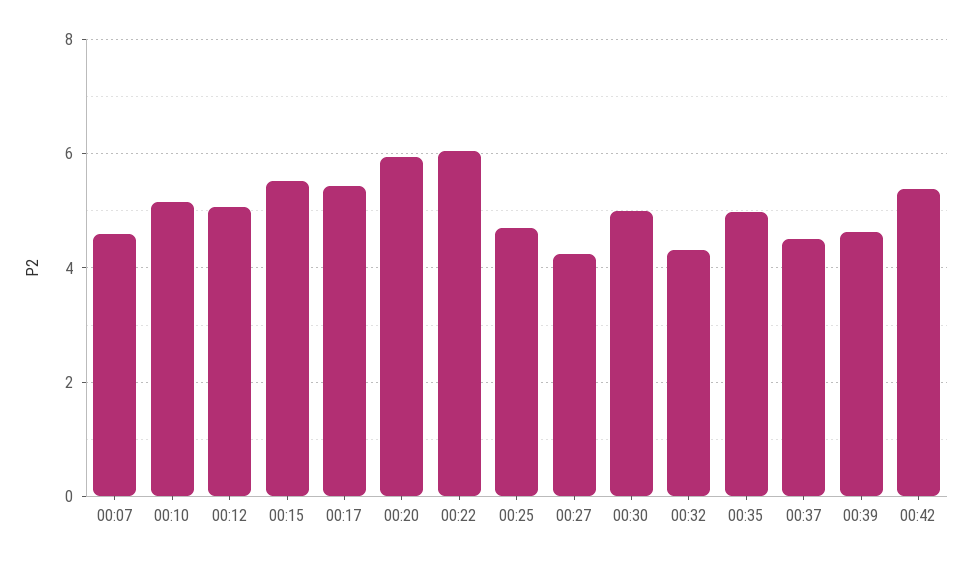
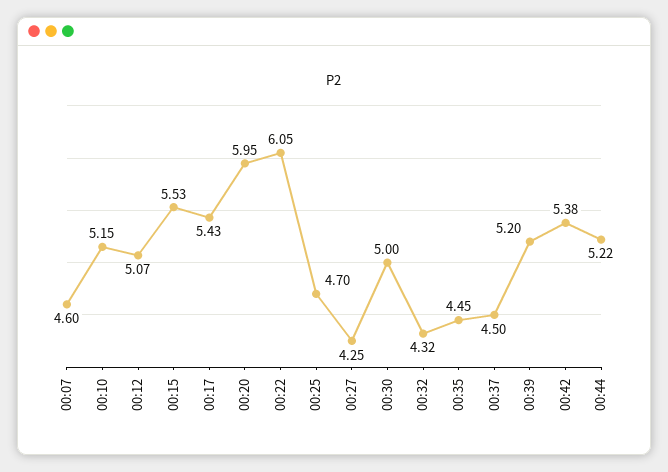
00:35: 5 -> 4.45
00:39: 4.6 -> 5.2
00:44: none -> 5.22

